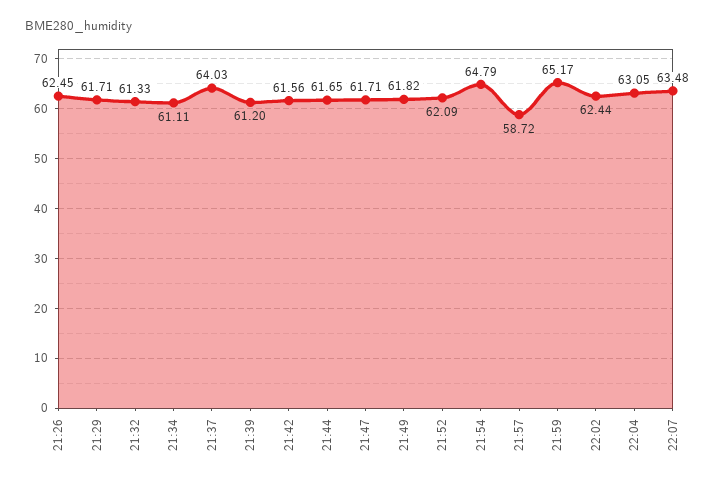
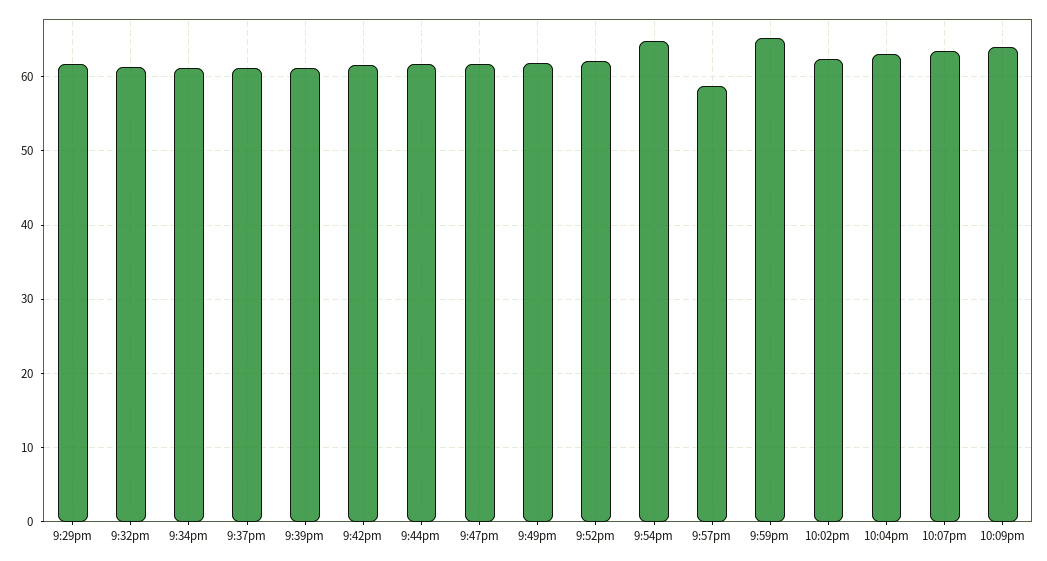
21:26: 62.45 -> none
21:37: 64.03 -> 61
10:09pm: none -> 64

